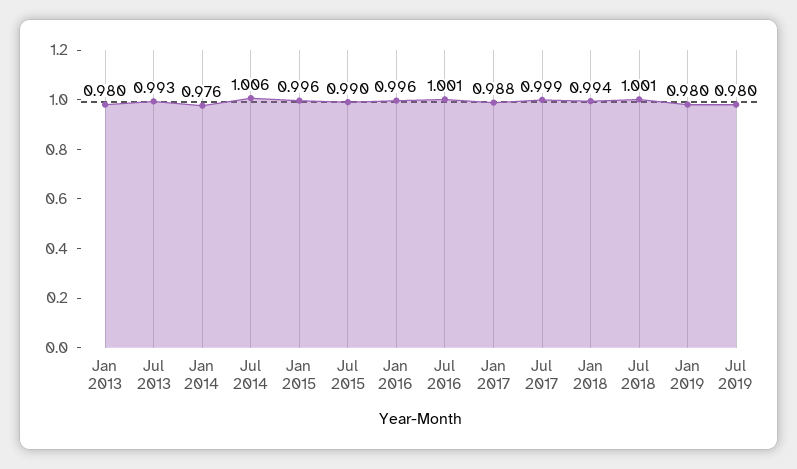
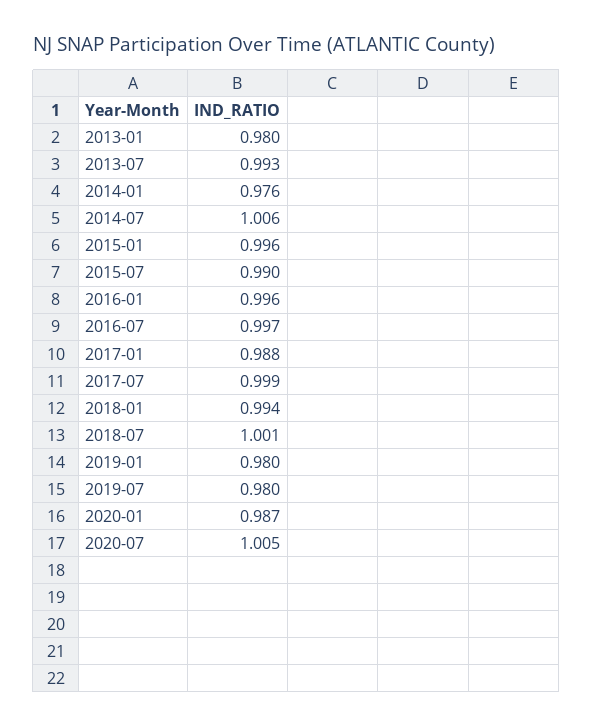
Jul 2016: 1.001 -> 0.997
2020-01: none -> 0.987
2020-07: none -> 1.005

